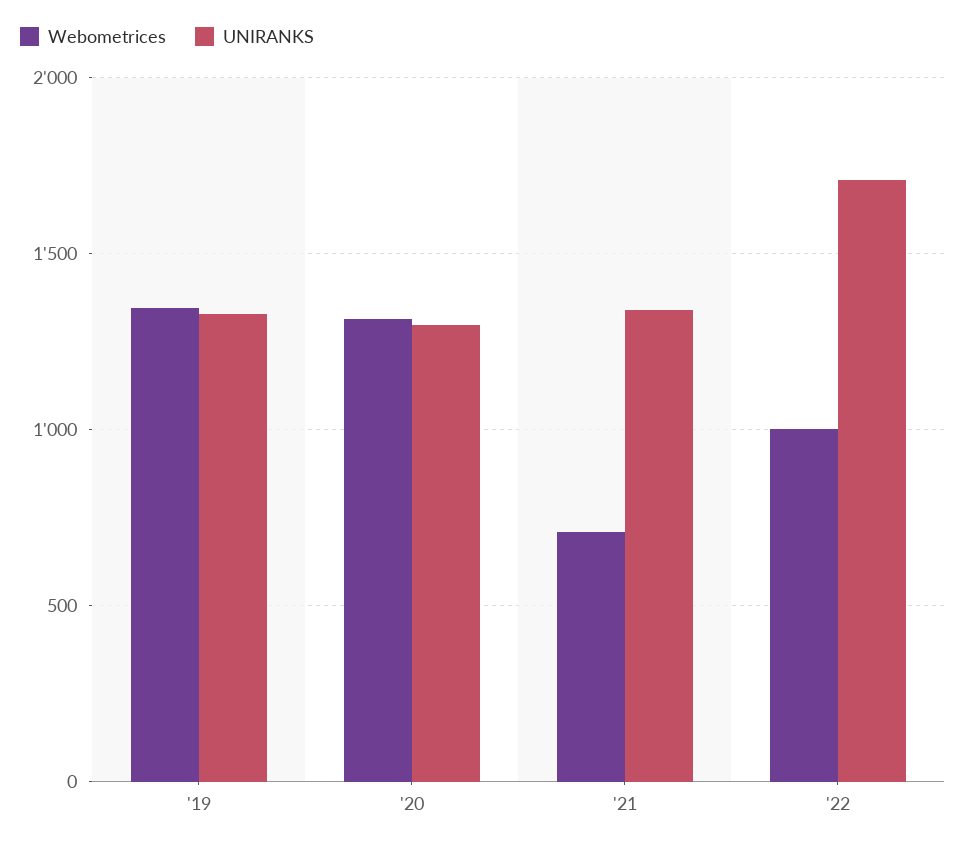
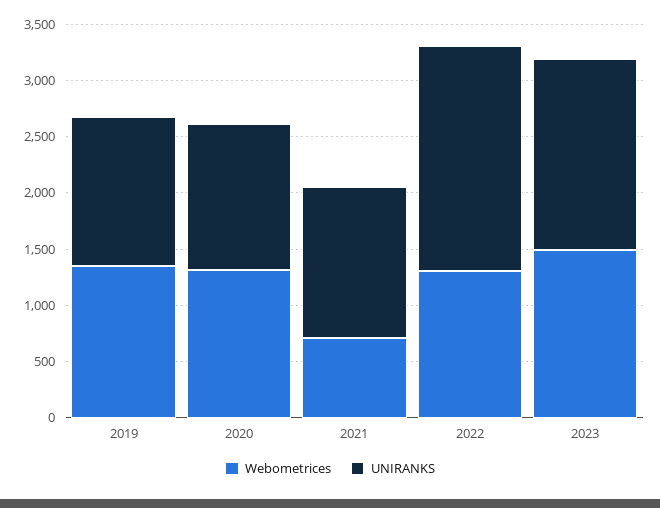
Webometrices, '22: 1000 -> 1300
UNIRANKS, '22: 1700 -> 2000
Webometrices, 2023: none -> 1500
UNIRANKS, 2023: none -> 1700

